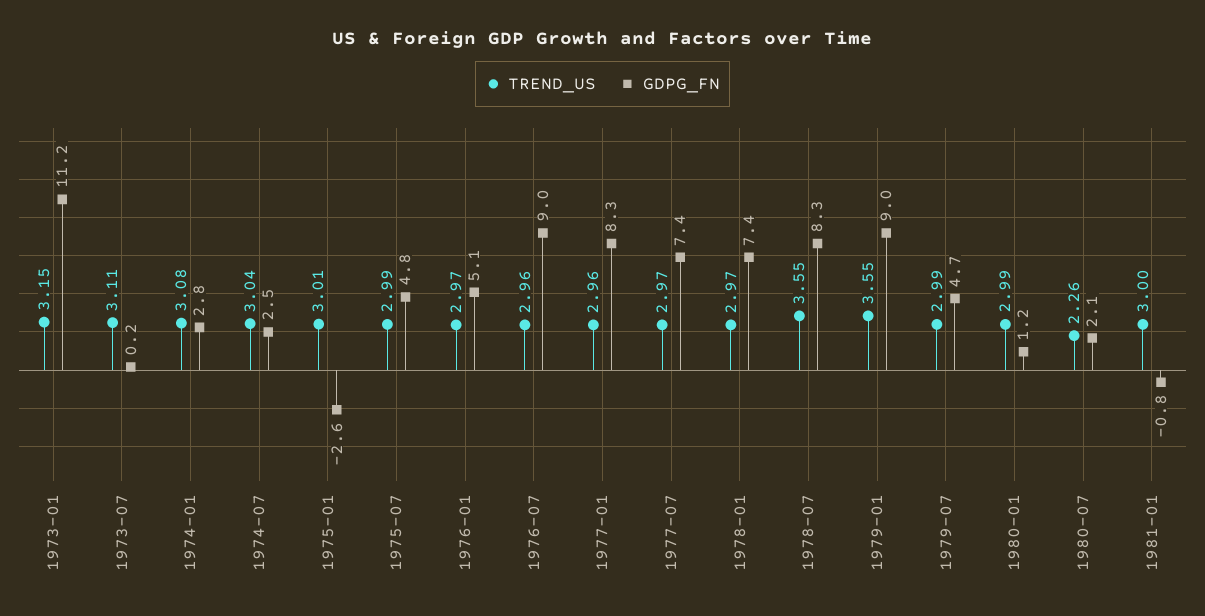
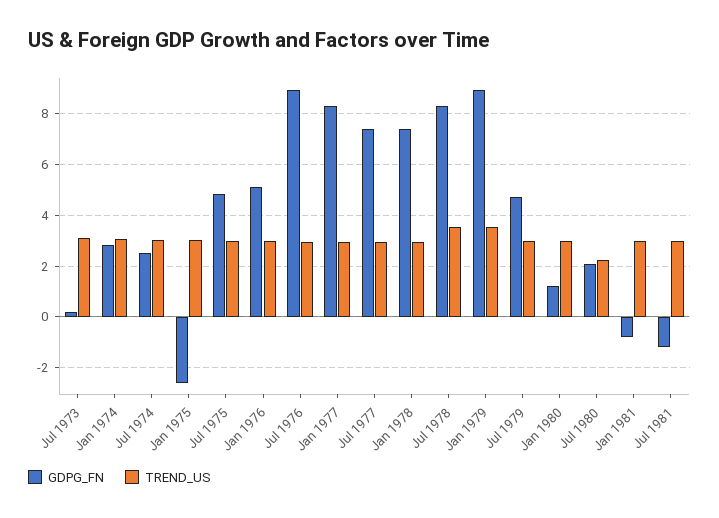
TREND_US, 1973-01: 3.15 -> none
GDPG_FN, 1973-01: 11.2 -> none
GDPG_FN, Jul 1981: none -> -1.25
TREND_US, Jul 1981: none -> 3

